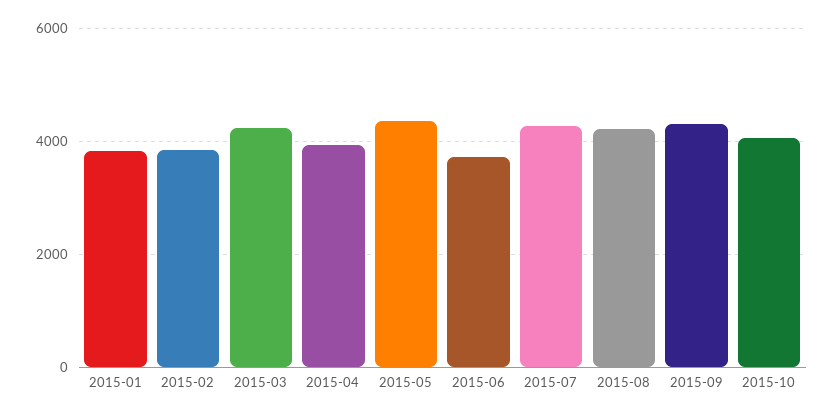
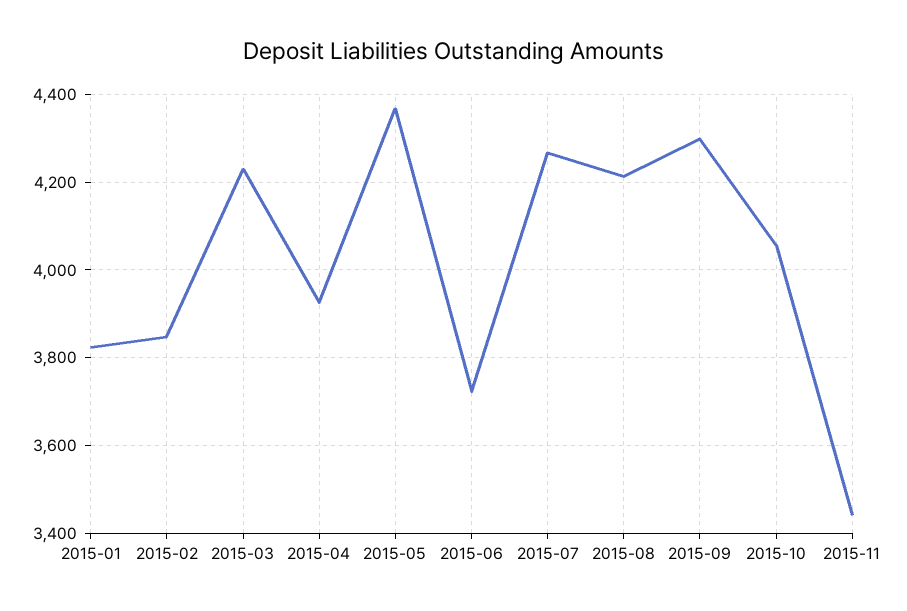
2015-11: none -> 3440

